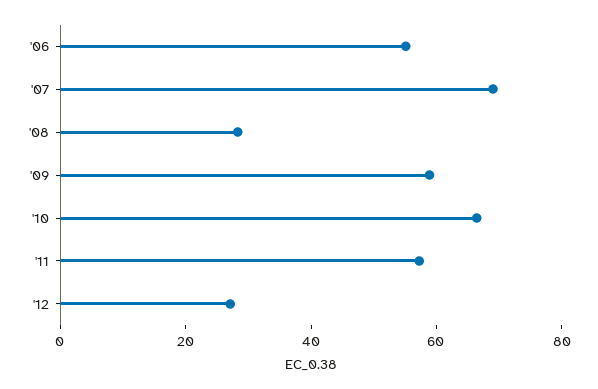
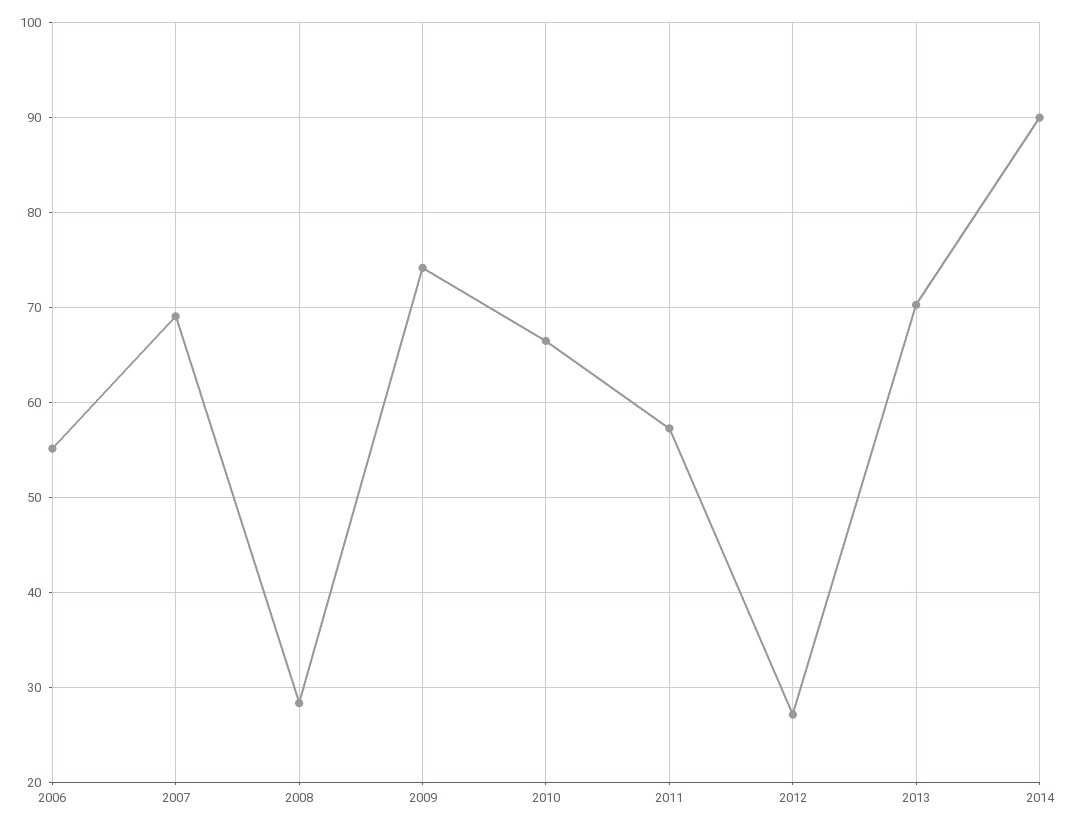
'09: 60 -> 74
2013: none -> 70
2014: none -> 90

